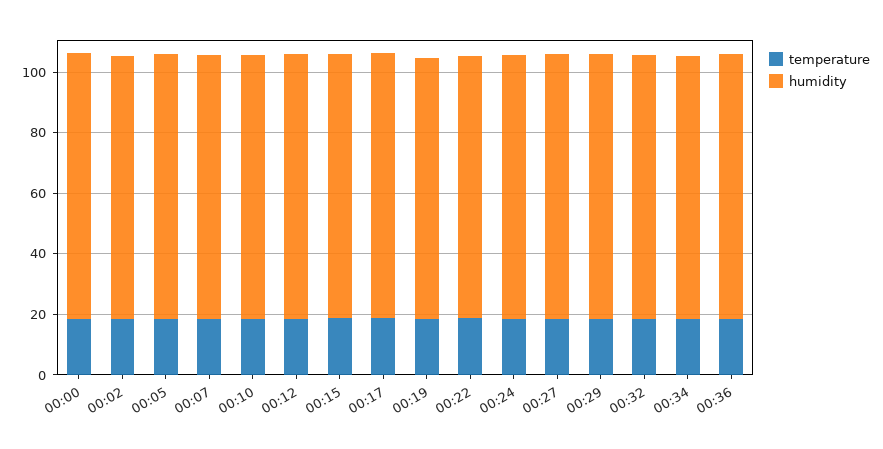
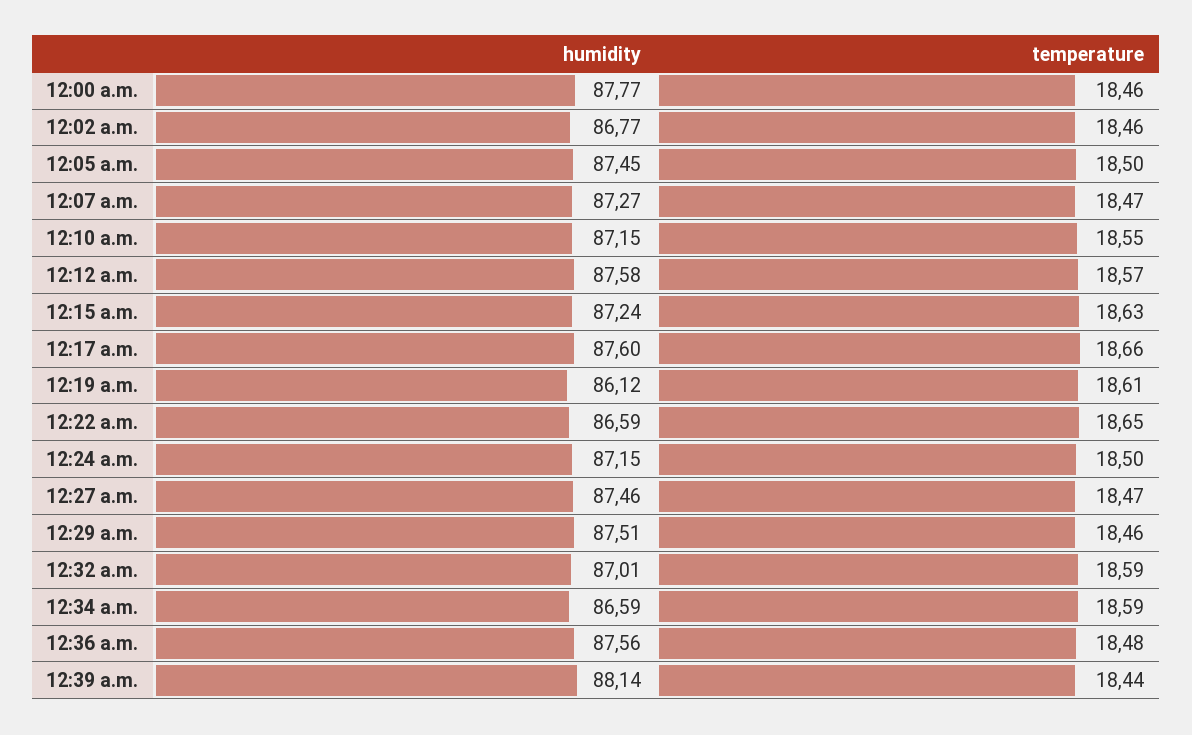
humidity, 12:39 a.m.: none -> 88.14
temperature, 12:39 a.m.: none -> 18.44

